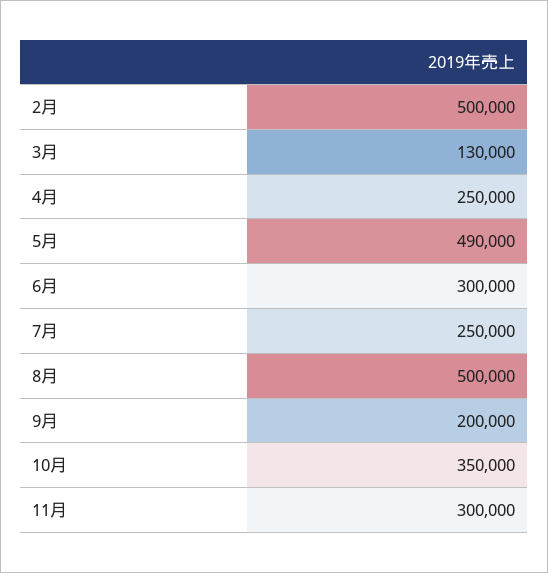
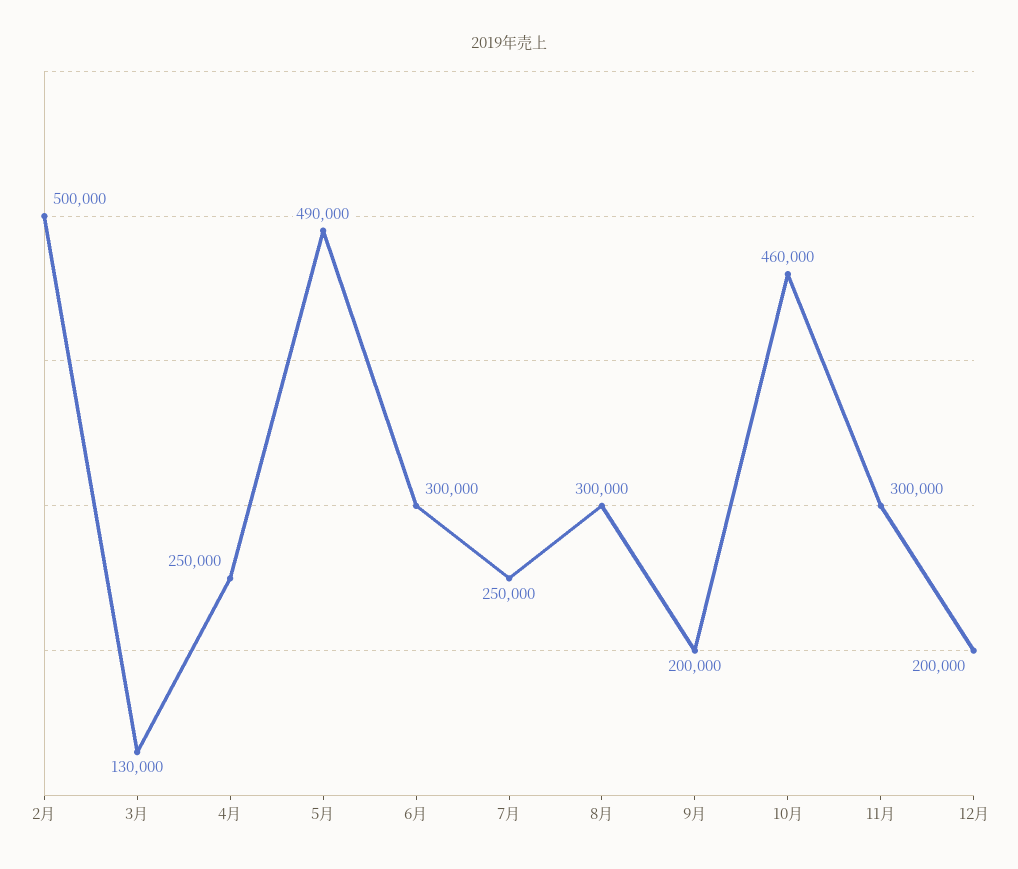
8月: 500000 -> 300000
10月: 350000 -> 460000
12月: none -> 200000

